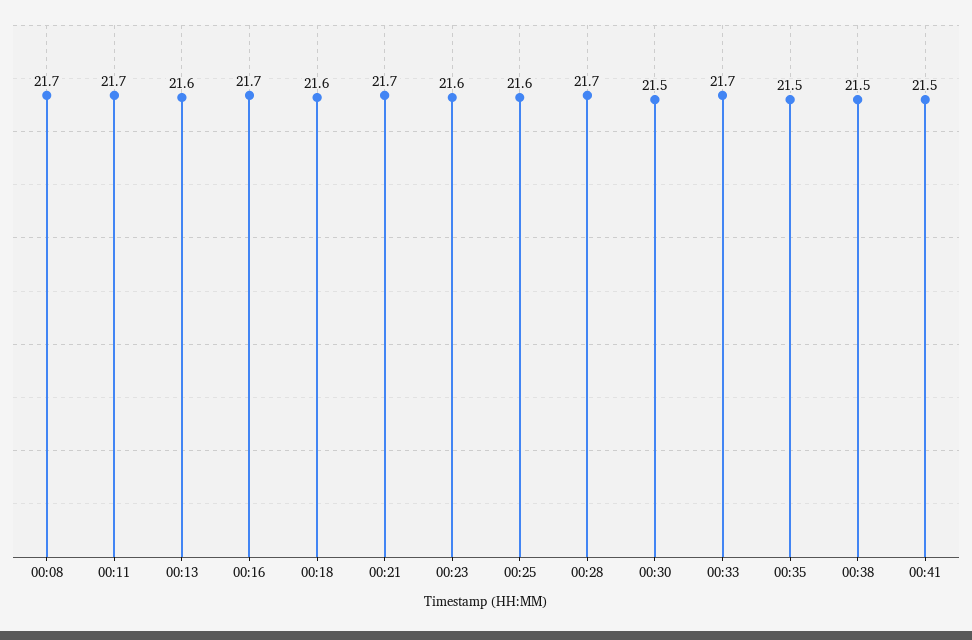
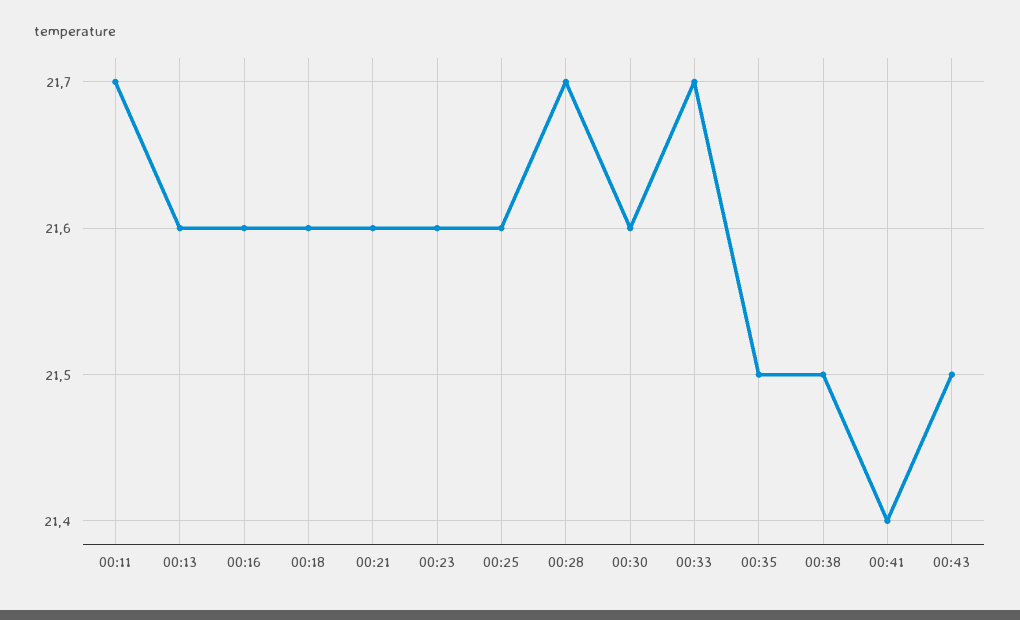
00:08: 21.7 -> none
00:16: 21.7 -> 21.6
00:21: 21.7 -> 21.6
00:30: 21.5 -> 21.6
00:41: 21.5 -> 21.4
00:43: none -> 21.5

